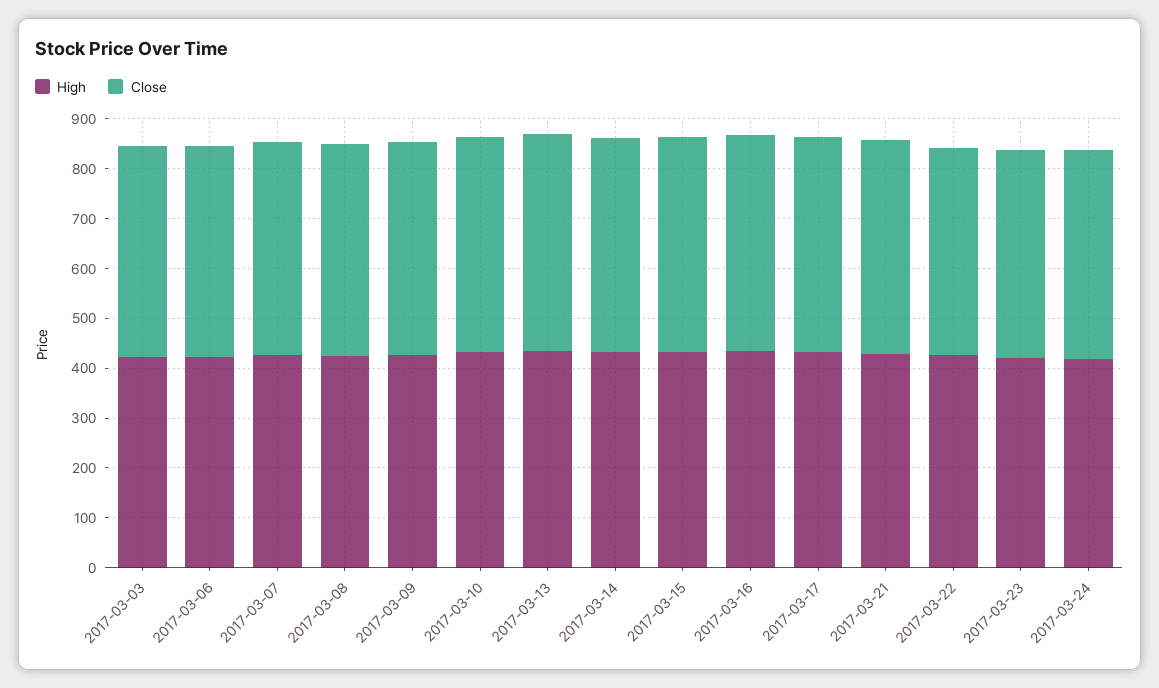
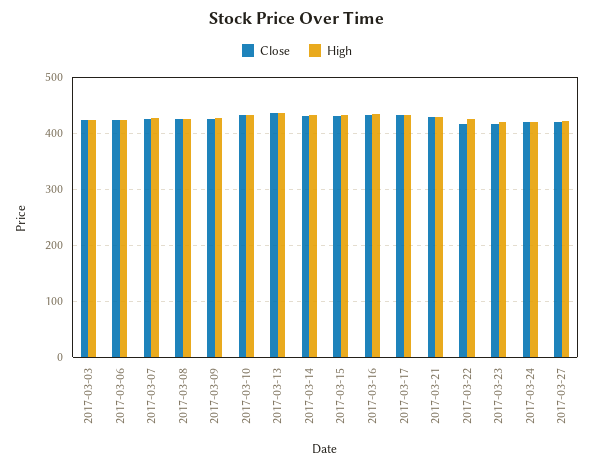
Close, 2017-03-27: none -> 420
High, 2017-03-27: none -> 420

